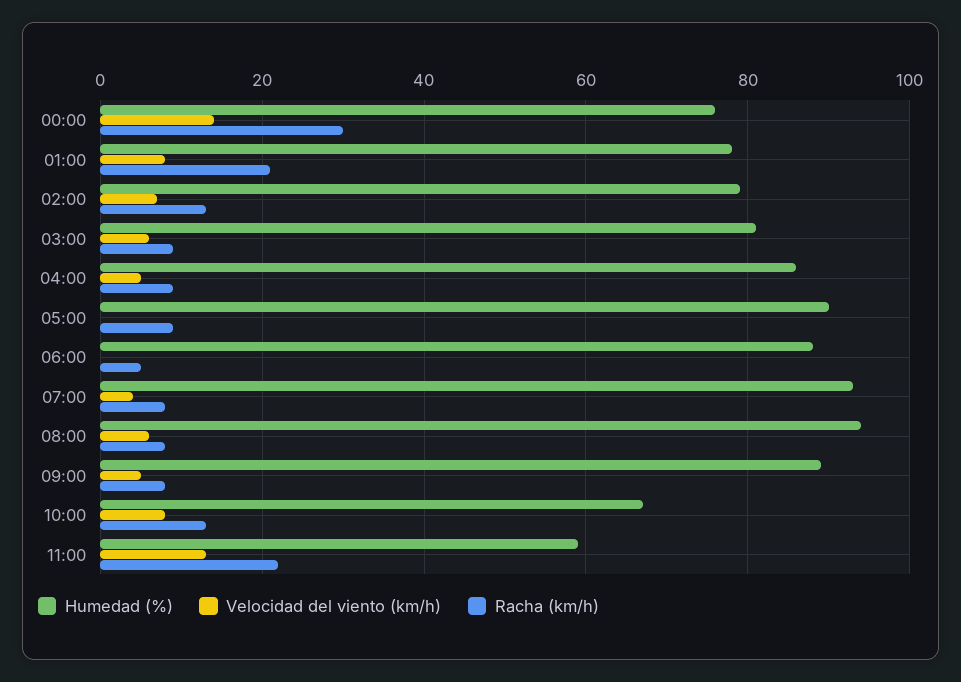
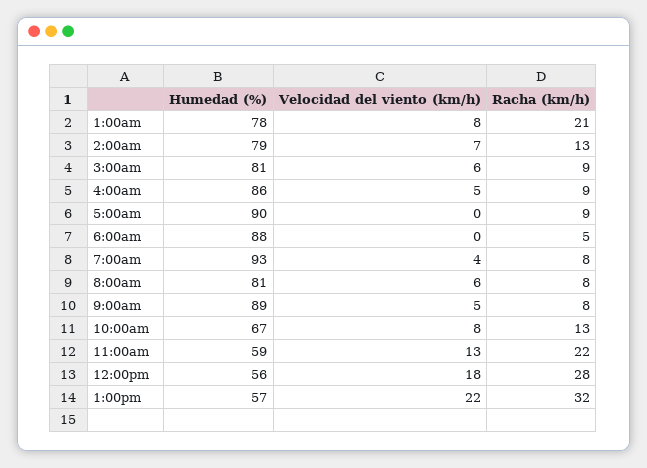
Humedad (%), 00:00: 75 -> none
Velocidad del viento (km/h), 00:00: 15 -> none
Racha (km/h), 00:00: 30 -> none
Humedad (%), 08:00: 95 -> 81
Humedad (%), 12:00pm: none -> 56
Velocidad del viento (km/h), 12:00pm: none -> 18
Racha (km/h), 12:00pm: none -> 28
Humedad (%), 1:00pm: none -> 57
Velocidad del viento (km/h), 1:00pm: none -> 22
Racha (km/h), 1:00pm: none -> 32

